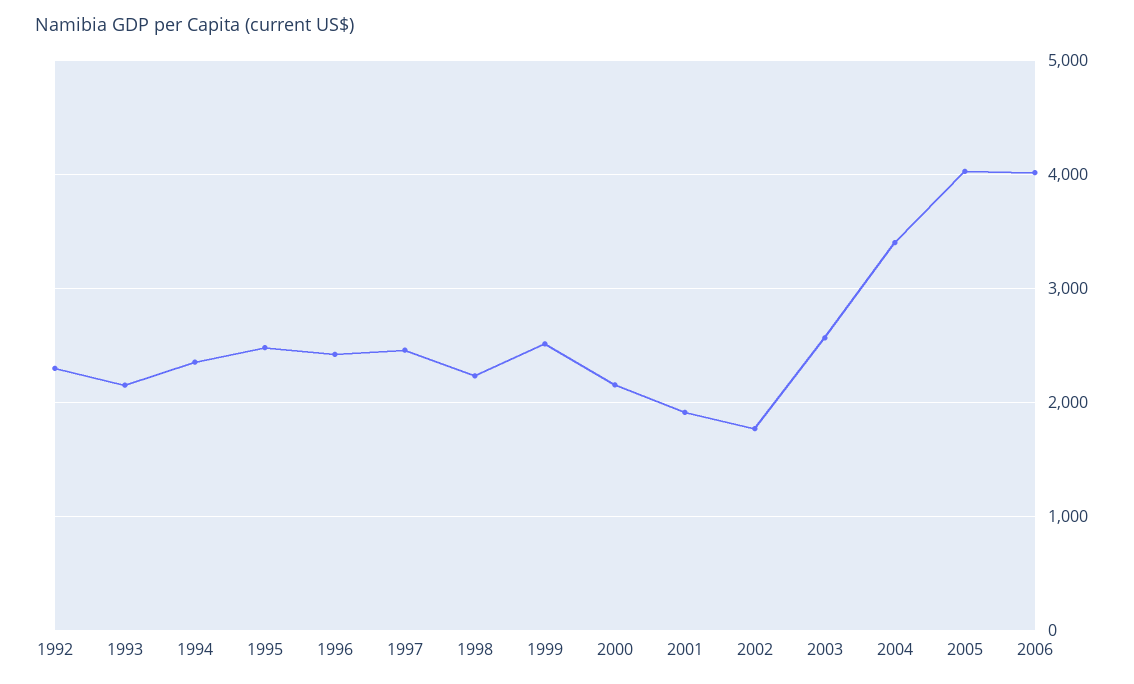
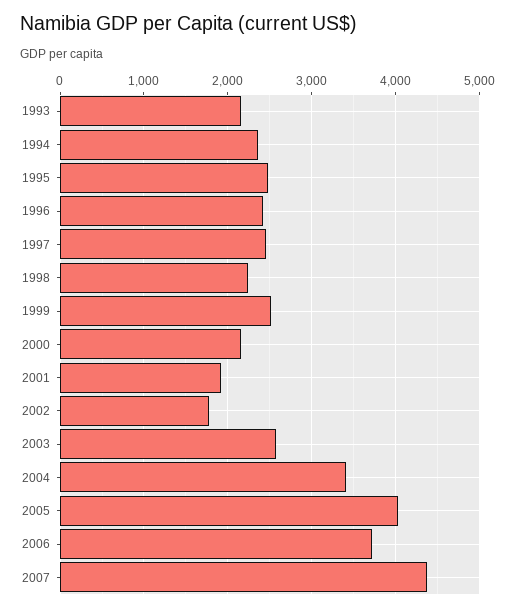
1992: 2300 -> none
2006: 4000 -> 3700
2007: none -> 4400

